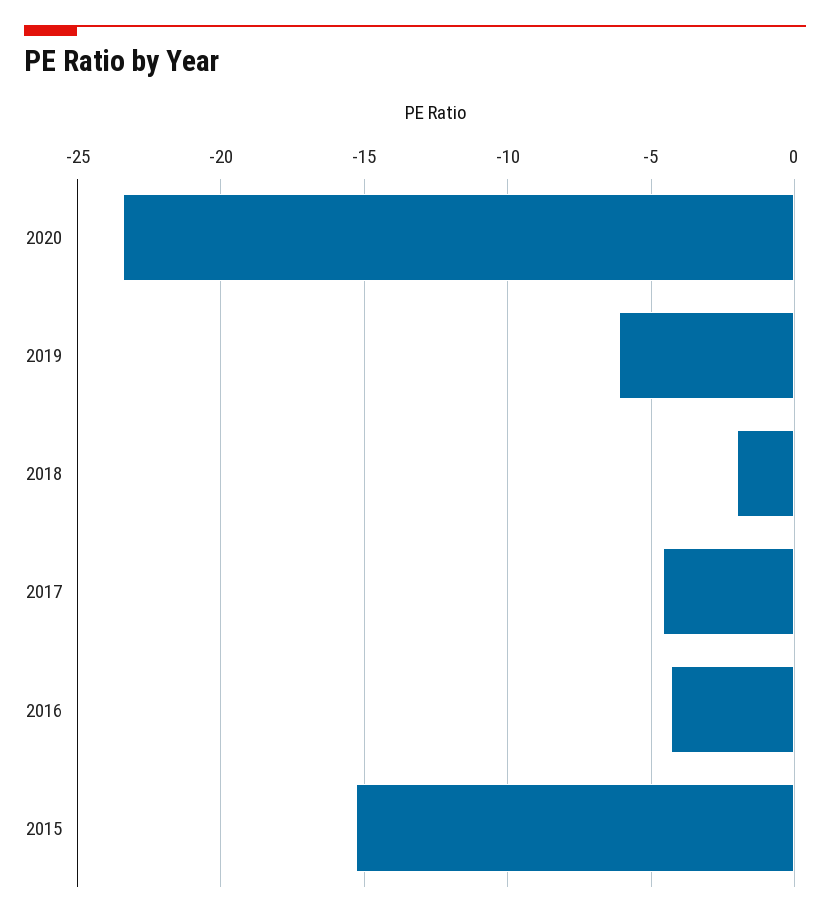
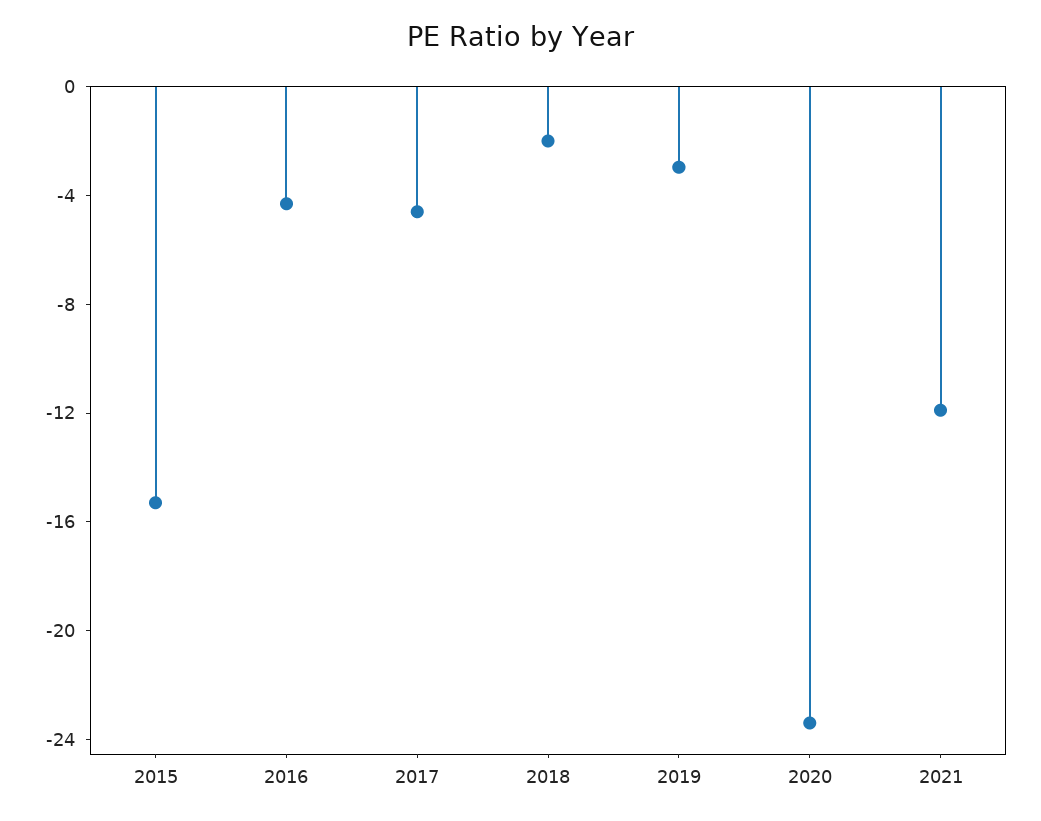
2019: -6 -> -3
2021: none -> -12

